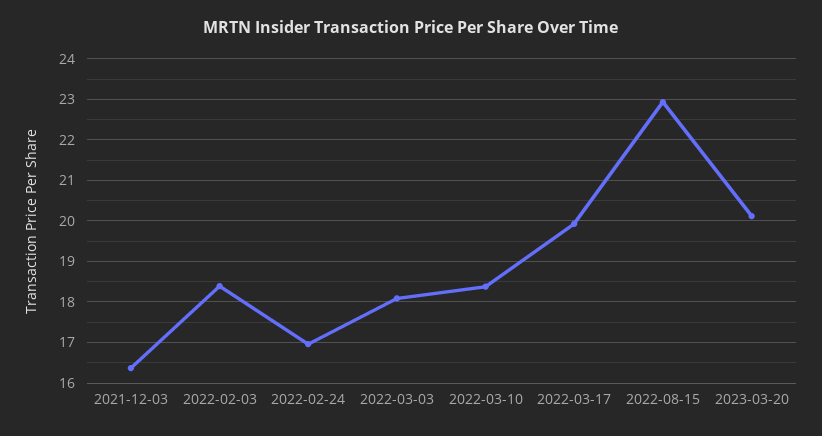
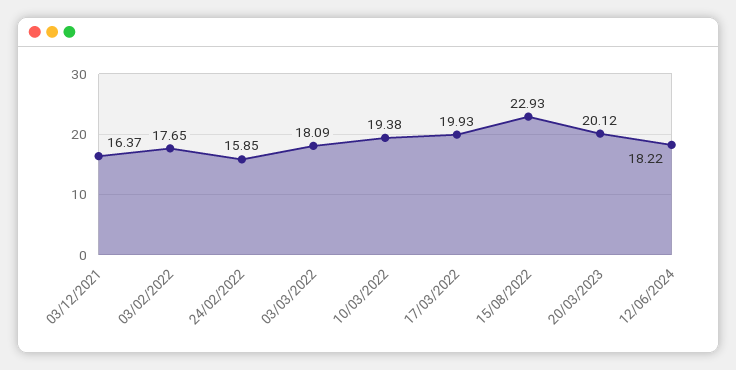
2022-02-03: 18.4 -> 17.65
2022-02-24: 17 -> 15.85
2022-03-10: 18.4 -> 19.38
12/06/2024: none -> 18.22

